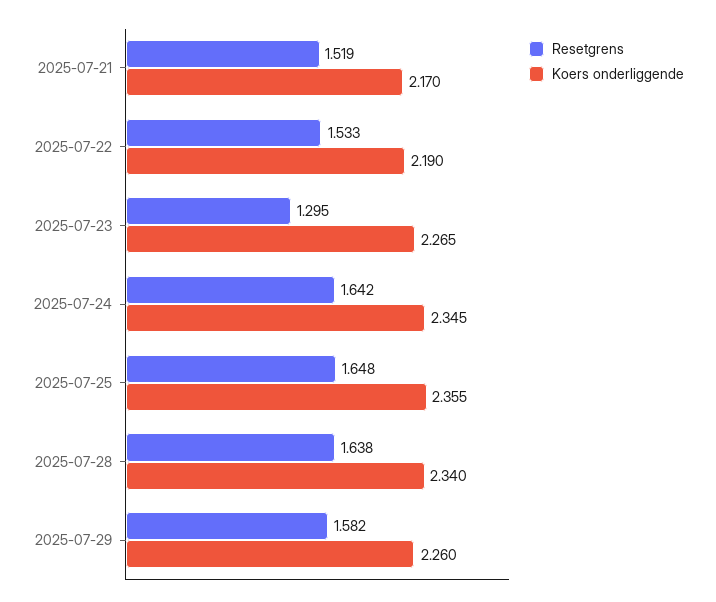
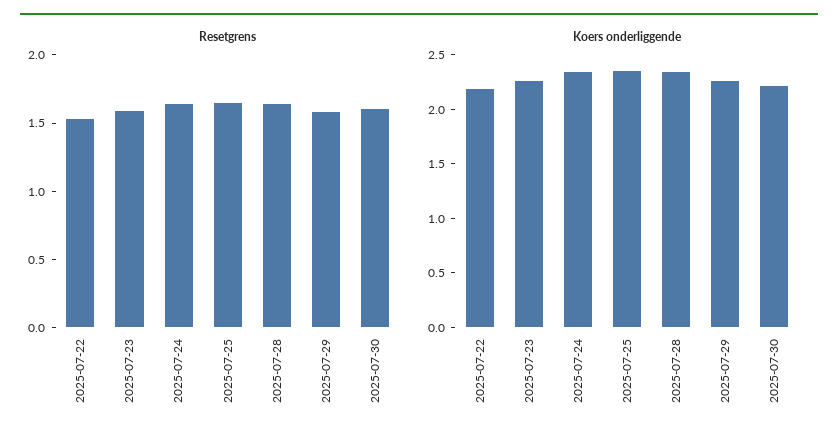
Resetgrens, 2025-07-21: 1.519 -> none
Koers onderliggende, 2025-07-21: 2.17 -> none
Resetgrens, 2025-07-23: 1.295 -> 1.6
Resetgrens, 2025-07-30: none -> 1.6
Koers onderliggende, 2025-07-30: none -> 2.2

